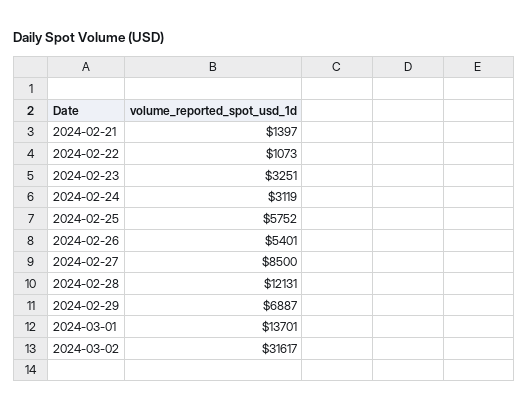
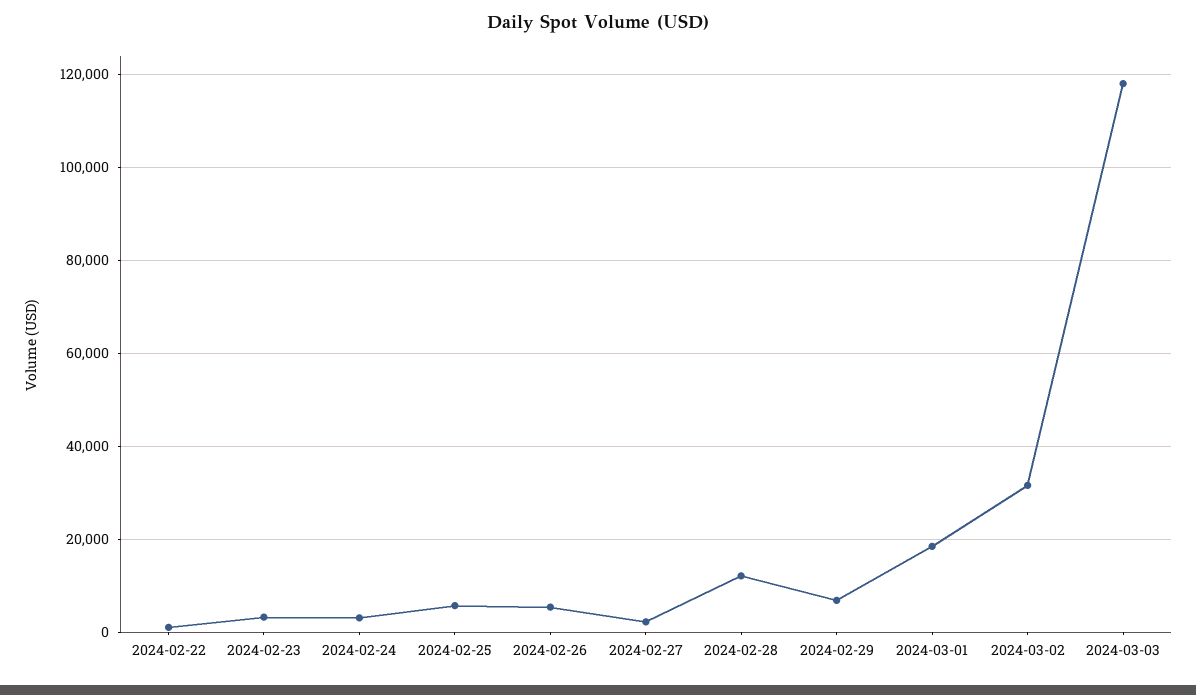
2024-02-21: 1397 -> none
2024-02-27: 8500 -> 2000
2024-03-01: 13701 -> 18000
2024-03-03: none -> 118000

